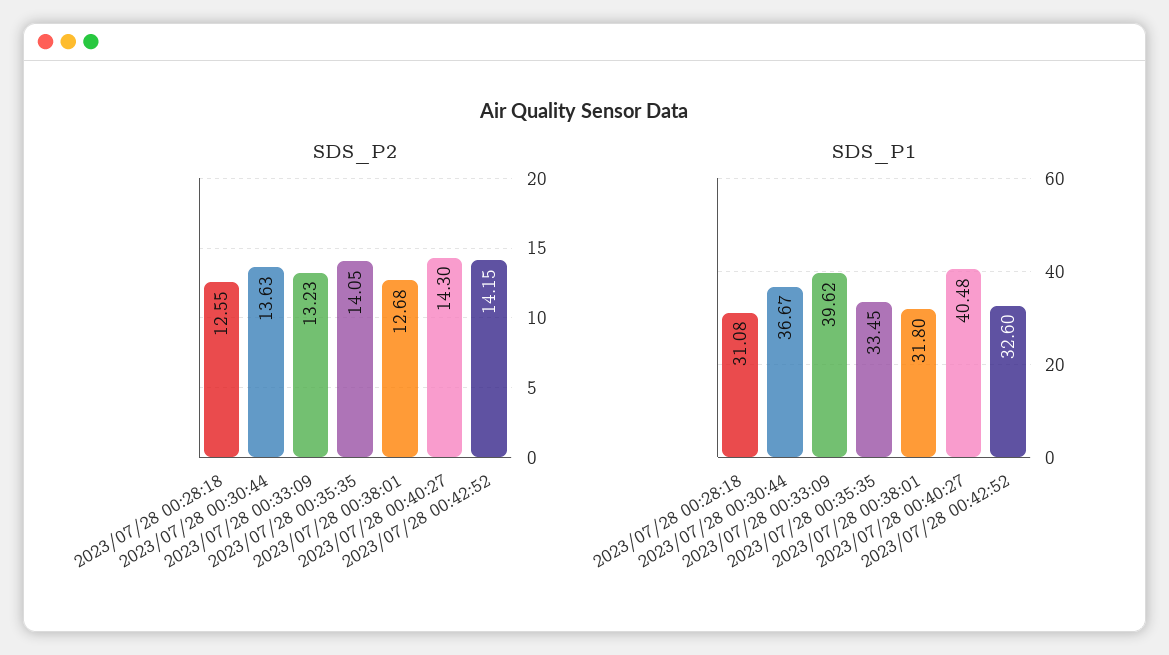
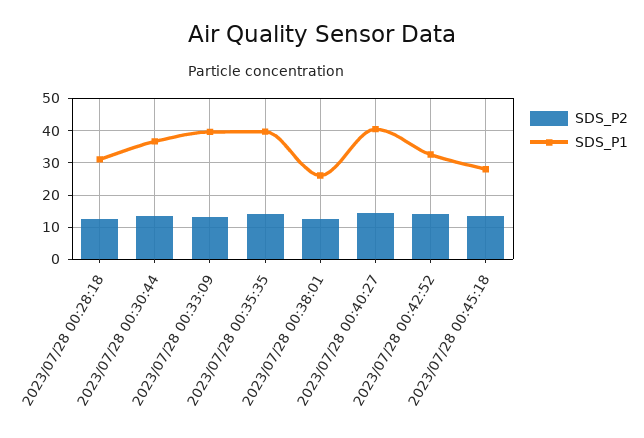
SDS_P1, 2023/07/28 00:35:35: 33.45 -> 40
SDS_P1, 2023/07/28 00:38:01: 31.8 -> 26
SDS_P2, 2023/07/28 00:45:18: none -> 14
SDS_P1, 2023/07/28 00:45:18: none -> 28

